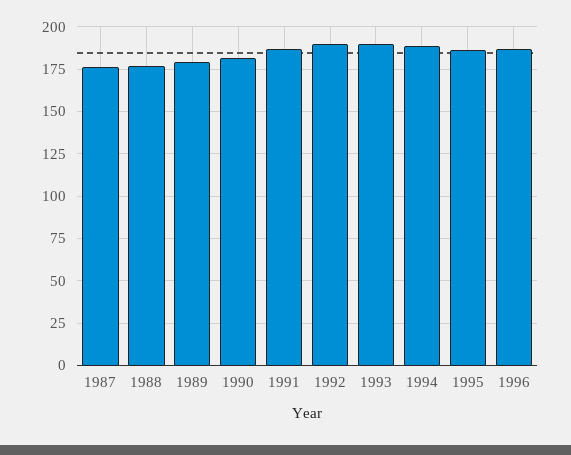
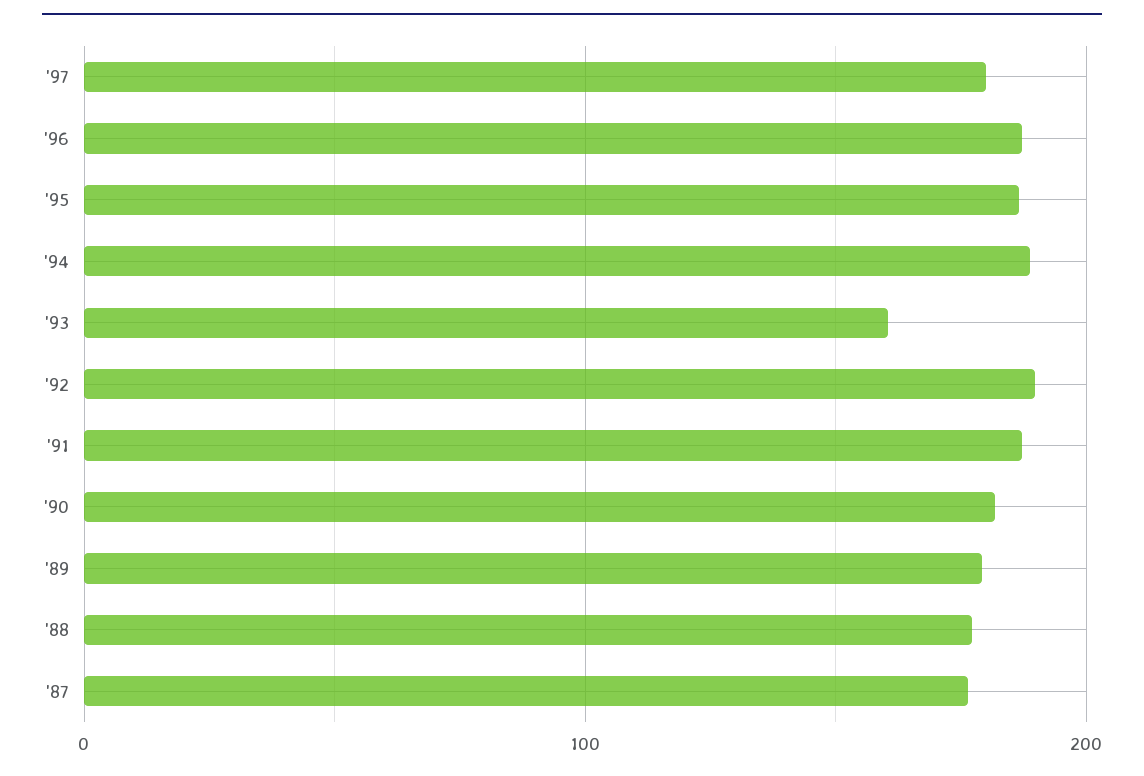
1993: 190 -> 160
'97: none -> 180

